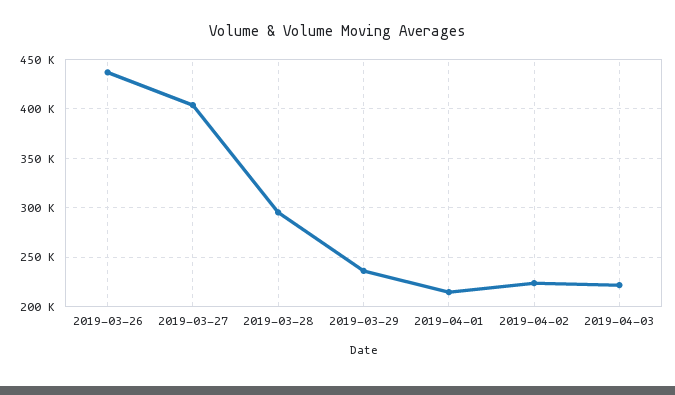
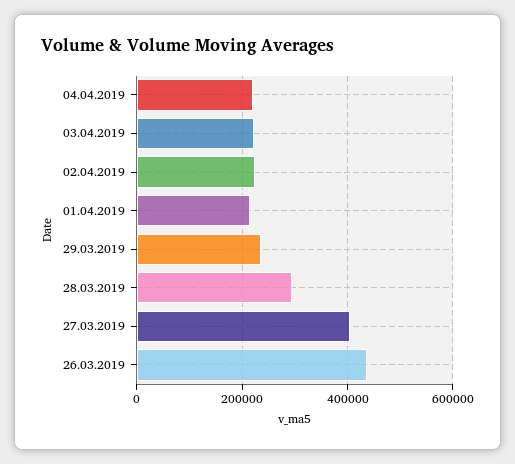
04.04.2019: none -> 220000

